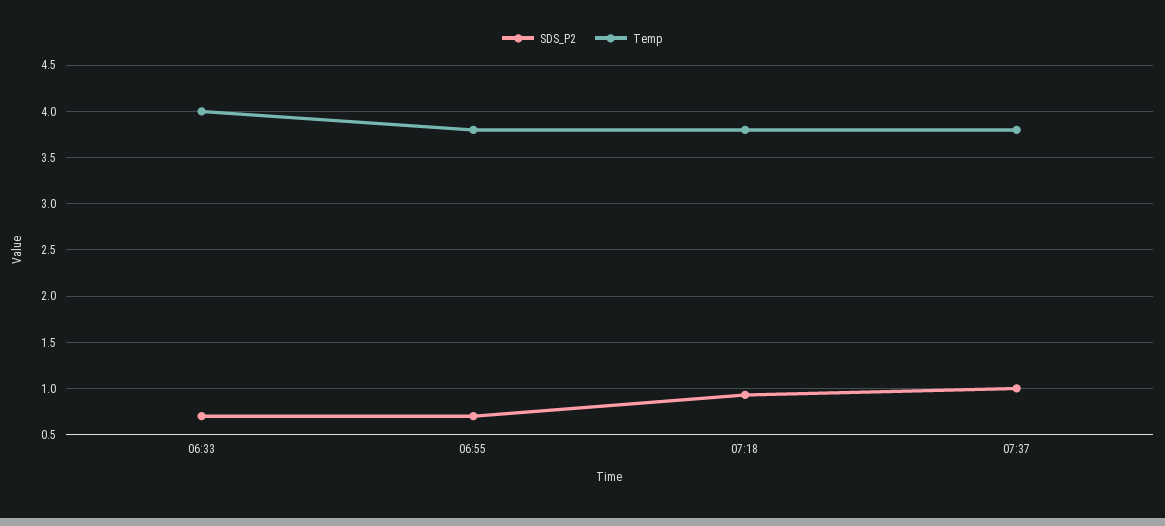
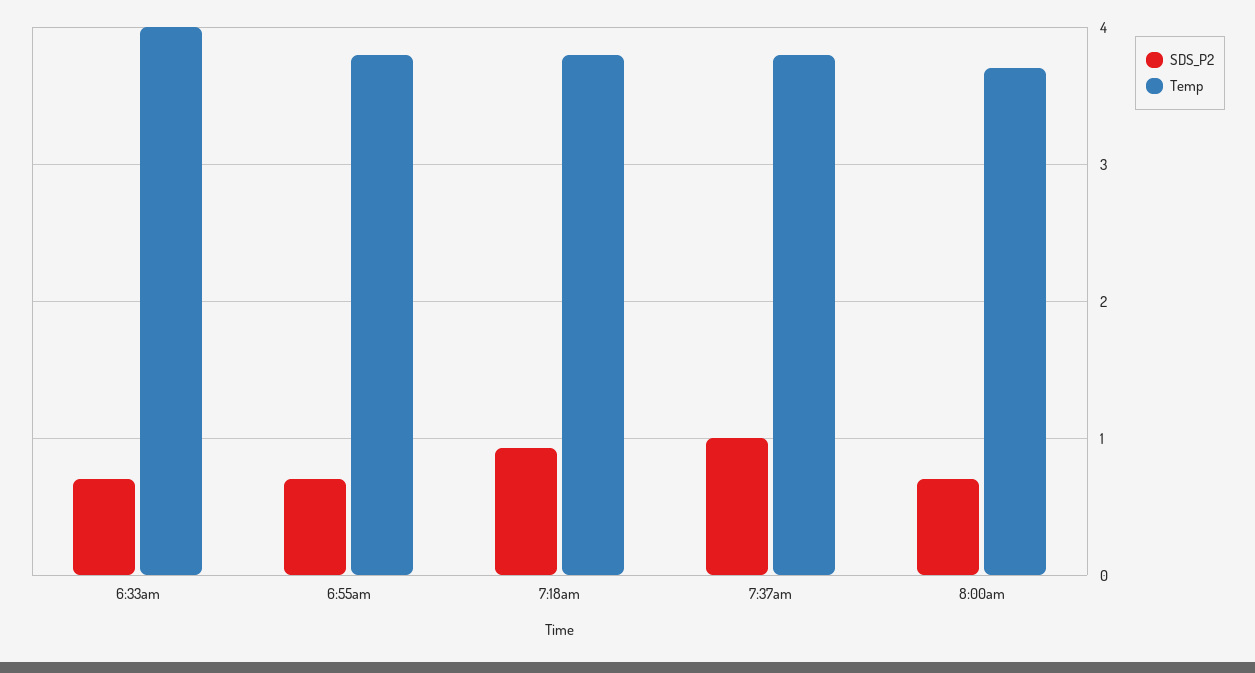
SDS_P2, 8:00am: none -> 0.7
Temp, 8:00am: none -> 3.7

